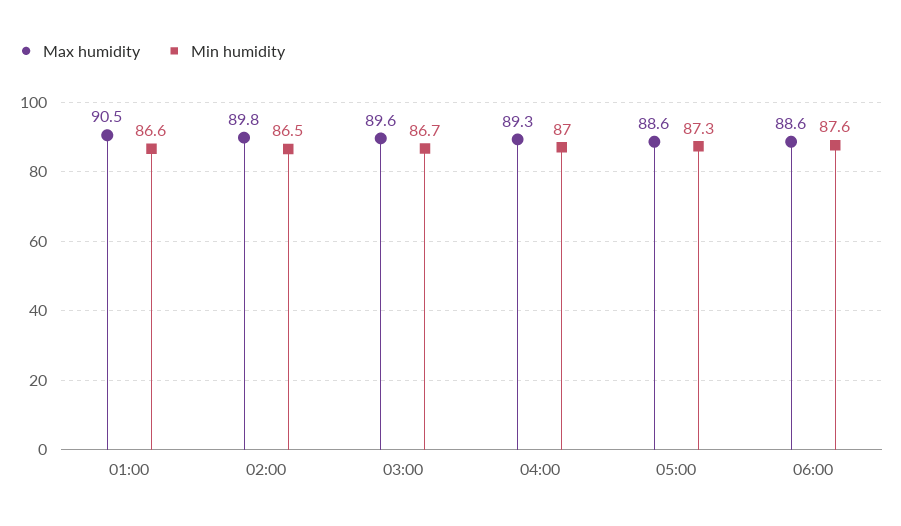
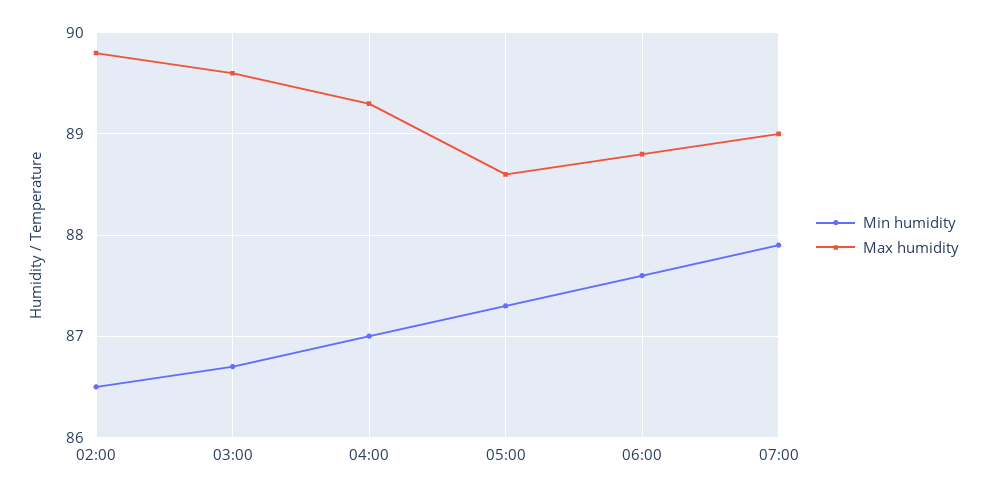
Max humidity, 01:00: 90.5 -> none
Min humidity, 01:00: 86.6 -> none
Max humidity, 06:00: 88.6 -> 88.8
Min humidity, 07:00: none -> 87.9
Max humidity, 07:00: none -> 89

